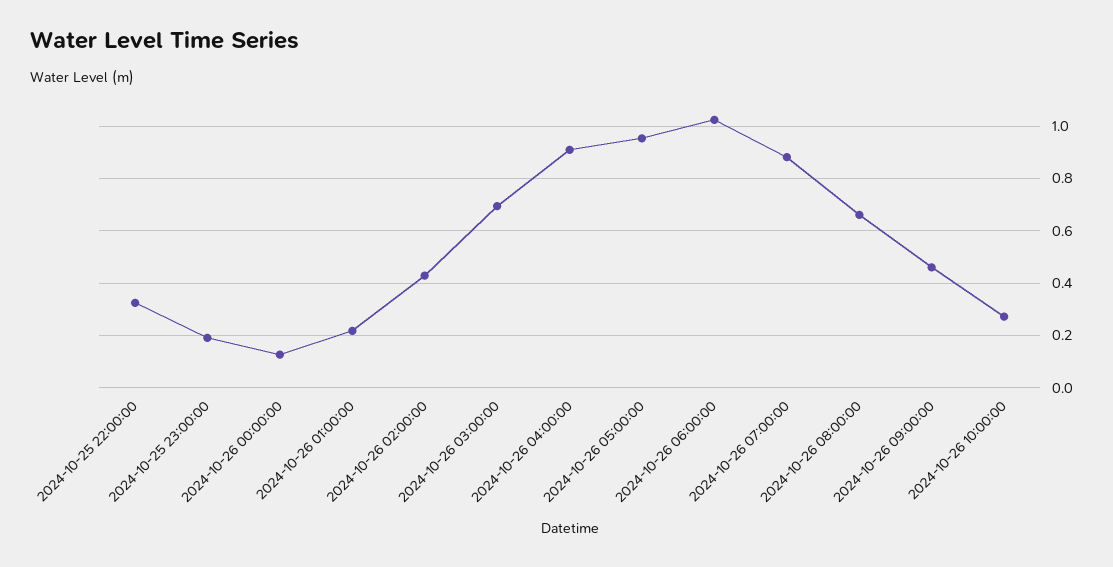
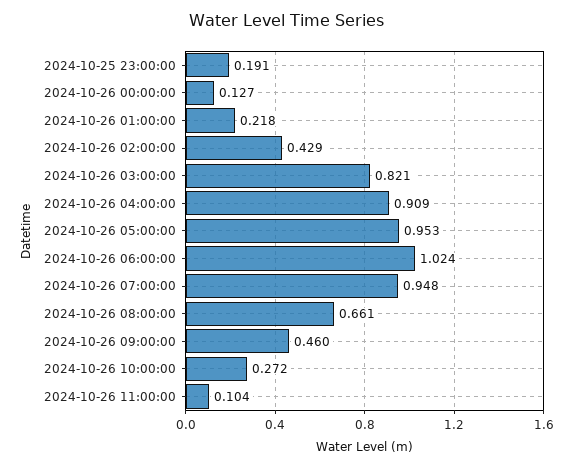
2024-10-25 22:00:00: 0.325 -> none
2024-10-26 03:00:00: 0.7 -> 0.821
2024-10-26 07:00:00: 0.875 -> 0.948
2024-10-26 11:00:00: none -> 0.104

